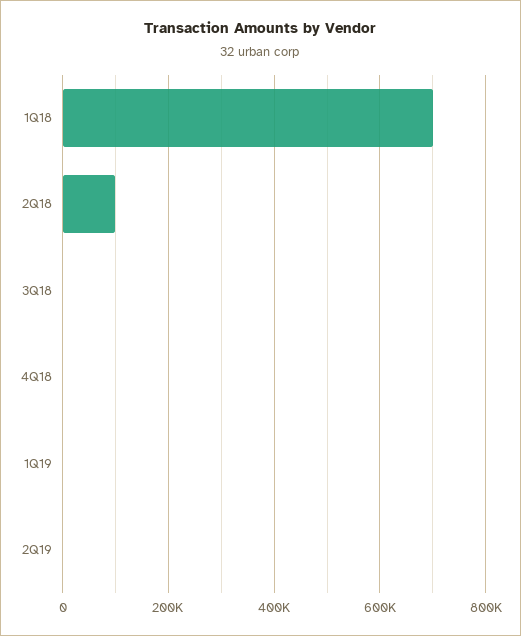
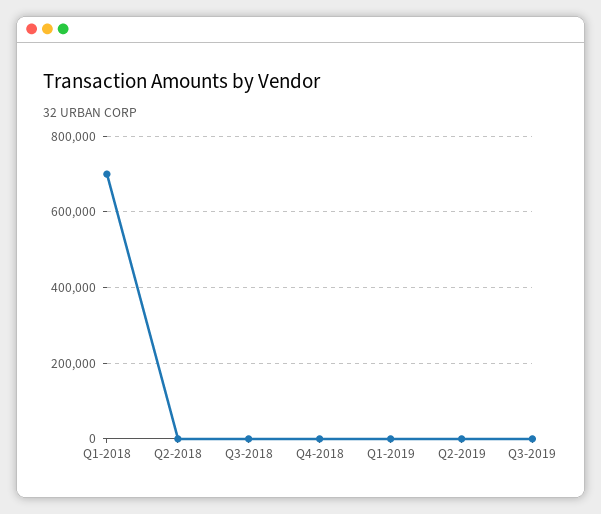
2Q18: 100000 -> 0
Q3-2019: none -> 0

